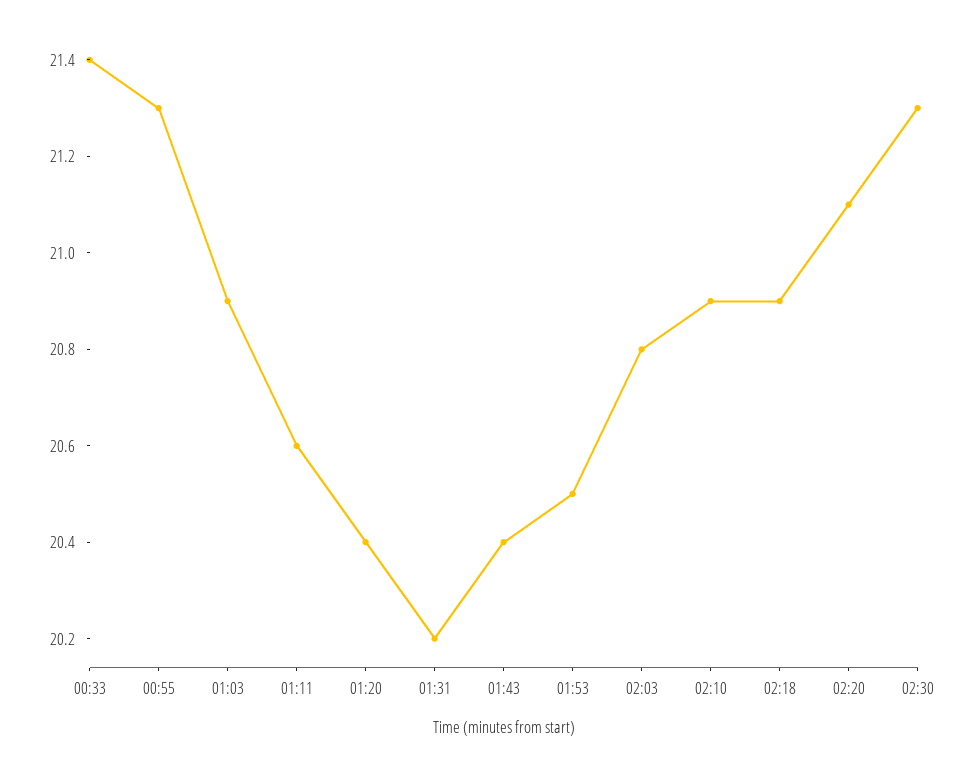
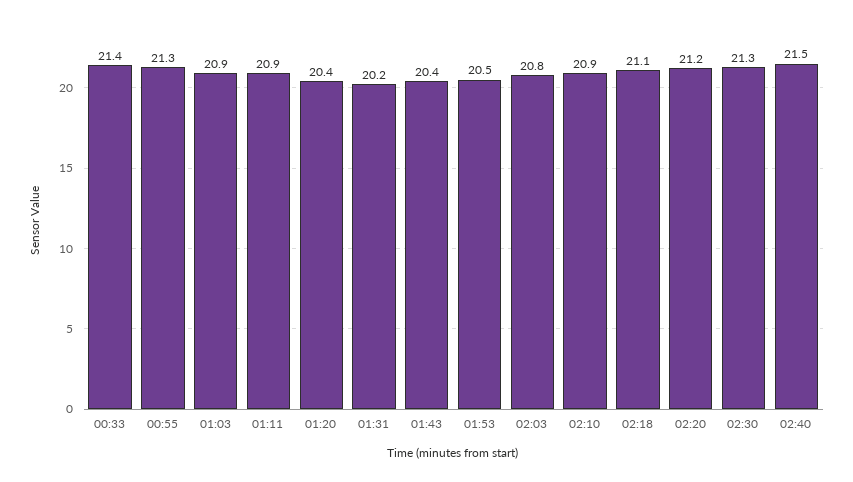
01:11: 20.6 -> 20.9
02:18: 20.9 -> 21.1
02:20: 21.1 -> 21.2
02:40: none -> 21.5

